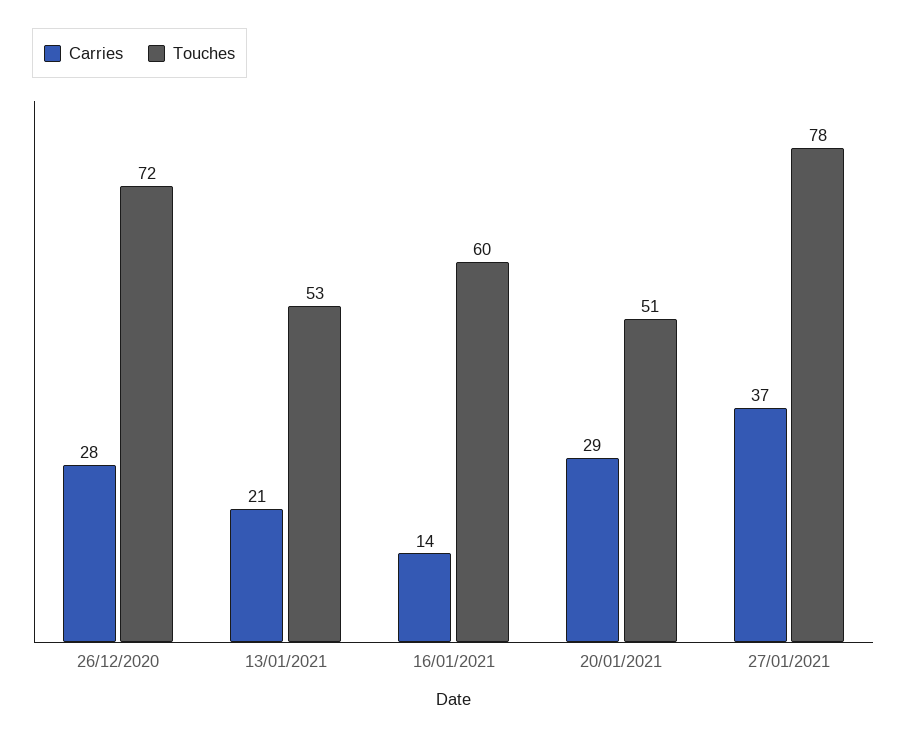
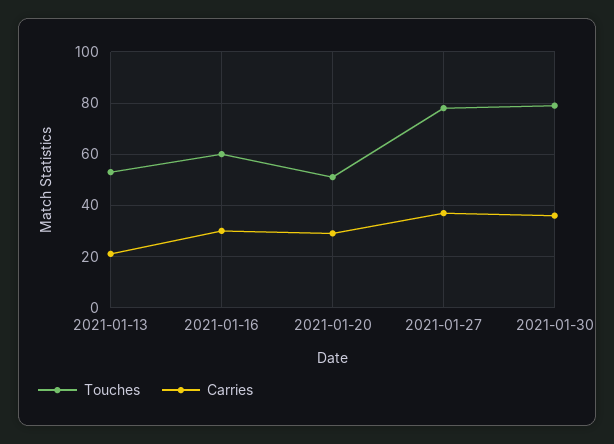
Carries, 26/12/2020: 28 -> none
Touches, 26/12/2020: 72 -> none
Carries, 16/01/2021: 14 -> 30
Touches, 2021-01-30: none -> 80
Carries, 2021-01-30: none -> 35

